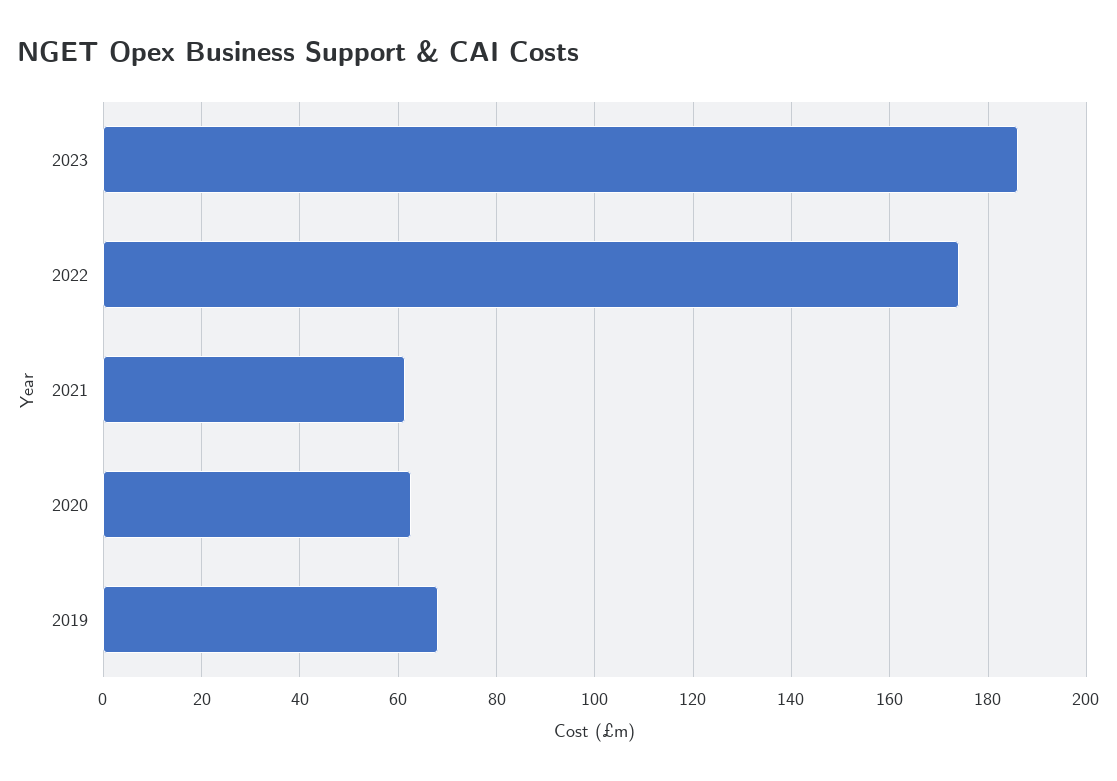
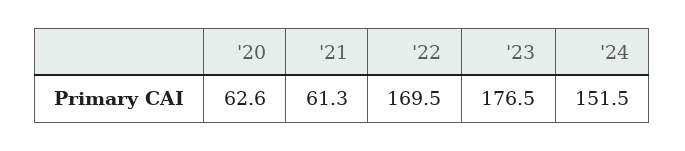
2023: 186 -> 176.5
2022: 174 -> 169.5
2019: 68 -> none
'24: none -> 151.5

